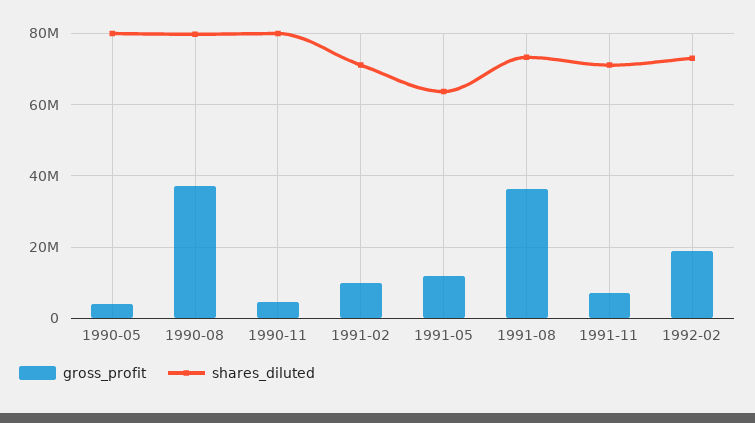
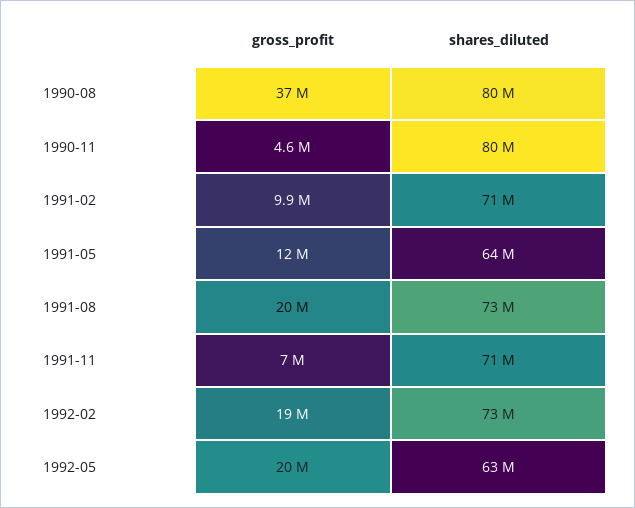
gross_profit, 1990-05: 4000000 -> none
shares_diluted, 1990-05: 80000000 -> none
gross_profit, 1991-08: 36000000 -> 20000000
gross_profit, 1992-05: none -> 20000000
shares_diluted, 1992-05: none -> 63000000

